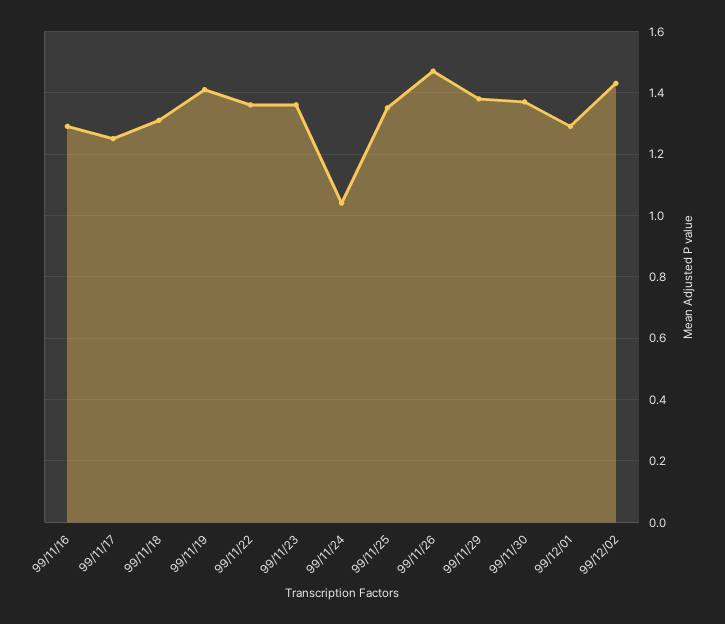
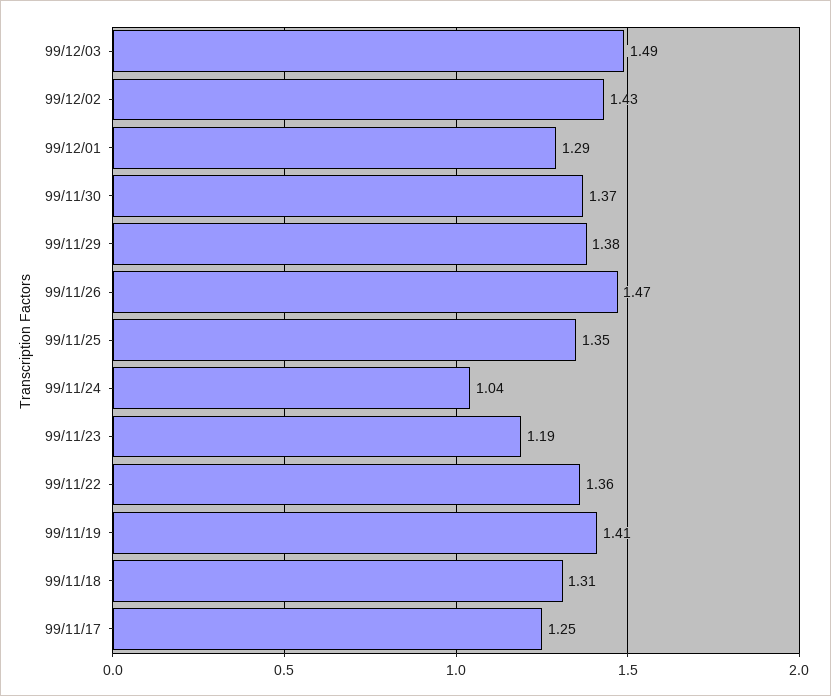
99/11/16: 1.3 -> none
99/11/23: 1.35 -> 1.19
99/12/03: none -> 1.49

